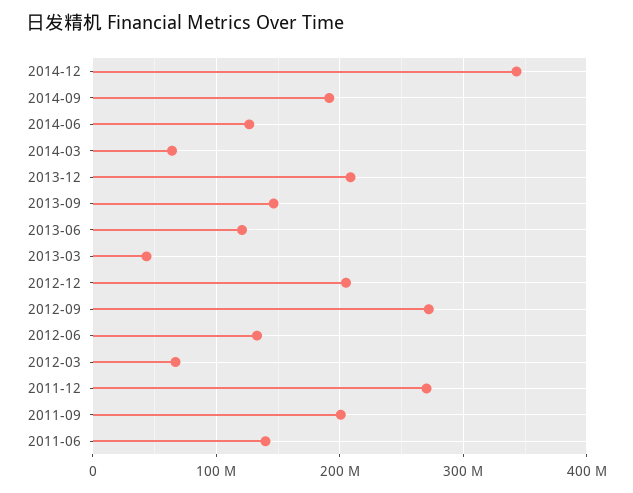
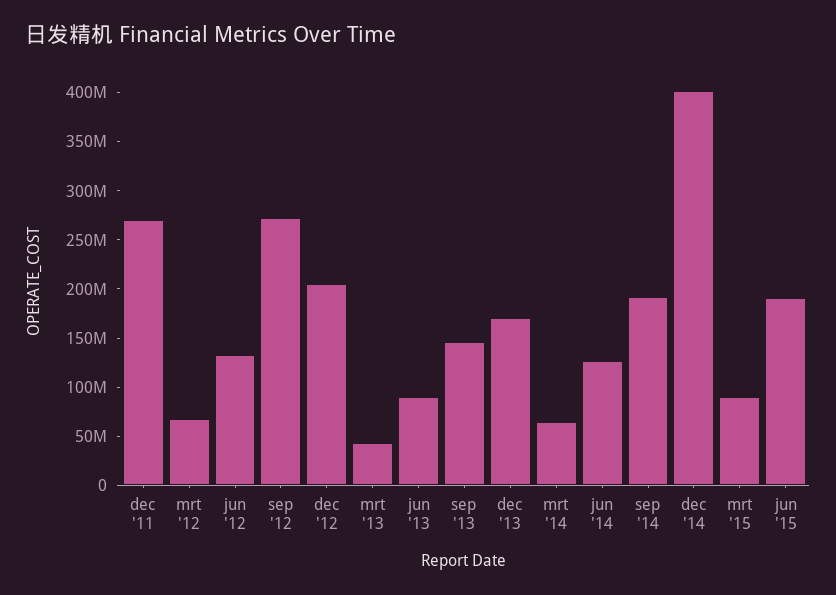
2014-12: 340000000 -> 400000000
2013-12: 210000000 -> 170000000
2013-06: 120000000 -> 90000000
2011-09: 200000000 -> none
2011-06: 140000000 -> none
mrt '15: none -> 90000000
jun '15: none -> 190000000

